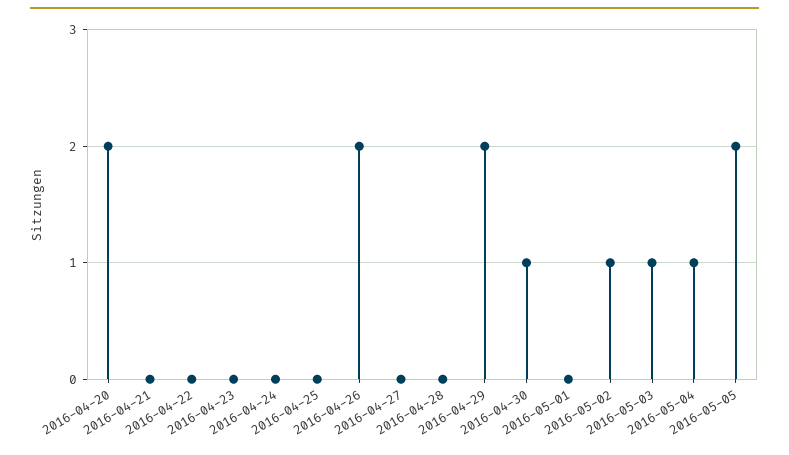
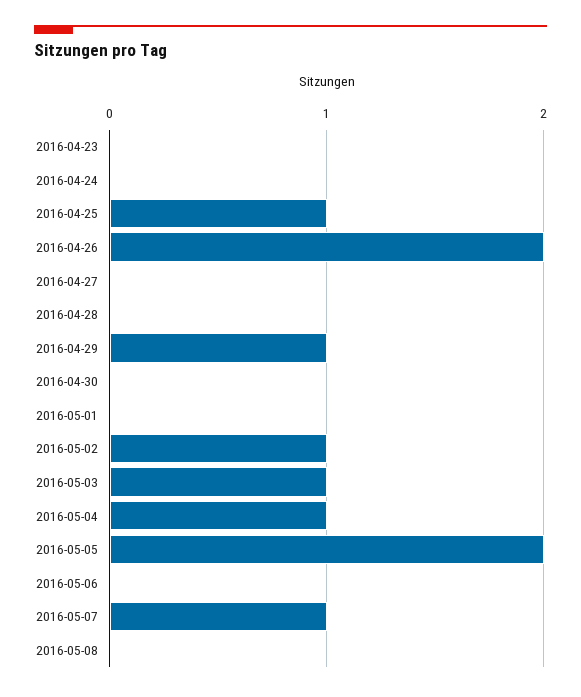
2016-04-20: 2 -> none
2016-04-21: 0 -> none
2016-04-22: 0 -> none
2016-04-25: 0 -> 1
2016-04-29: 2 -> 1
2016-04-30: 1 -> 0
2016-05-06: none -> 0
2016-05-07: none -> 1
2016-05-08: none -> 0

